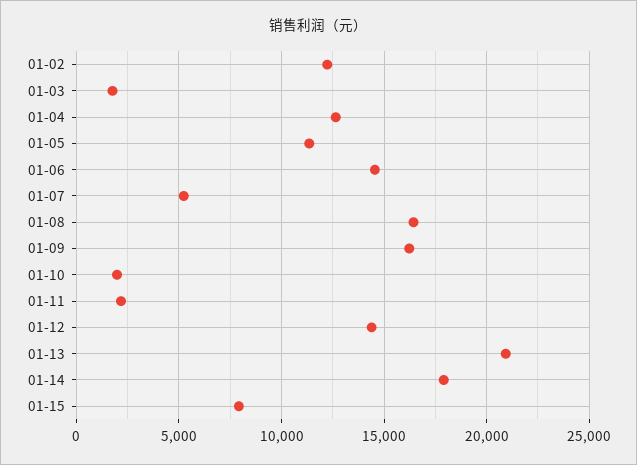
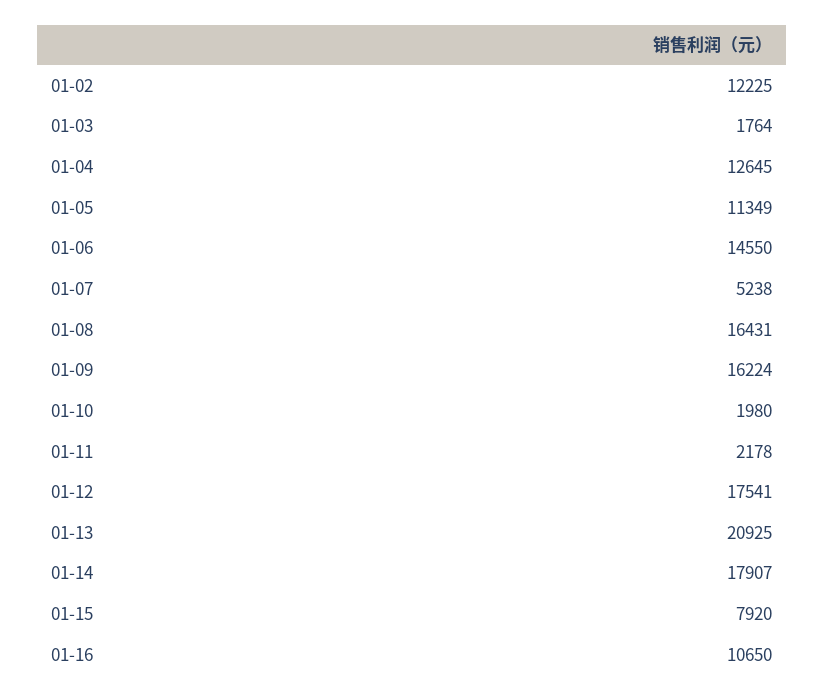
01-12: 14500 -> 17541
01-16: none -> 10650

